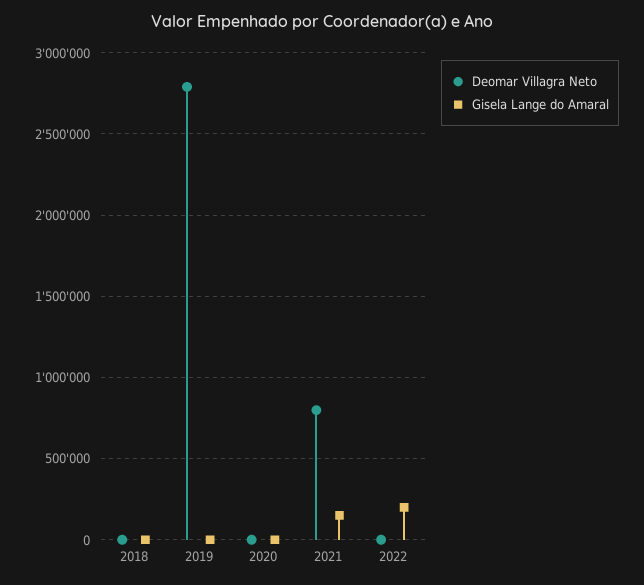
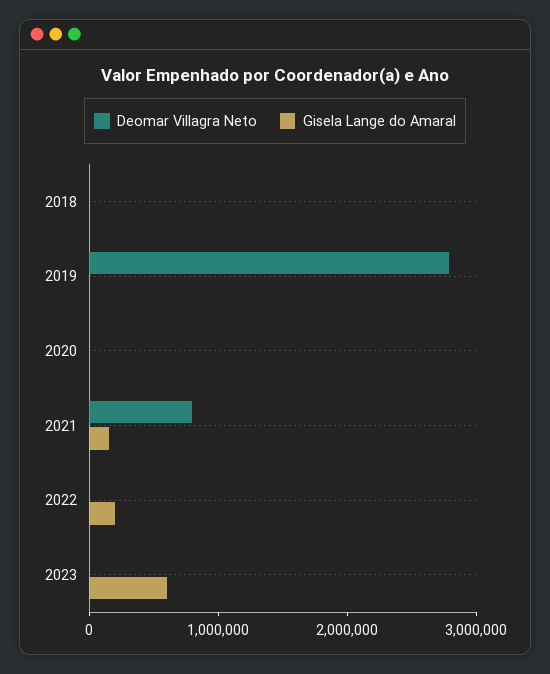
Deomar Villagra Neto, 2023: none -> 0
Gisela Lange do Amaral, 2023: none -> 600000

